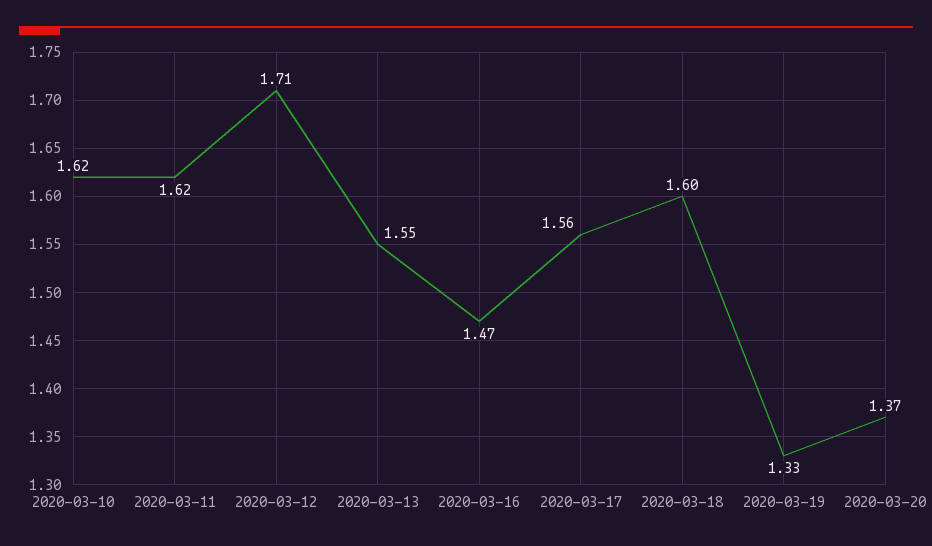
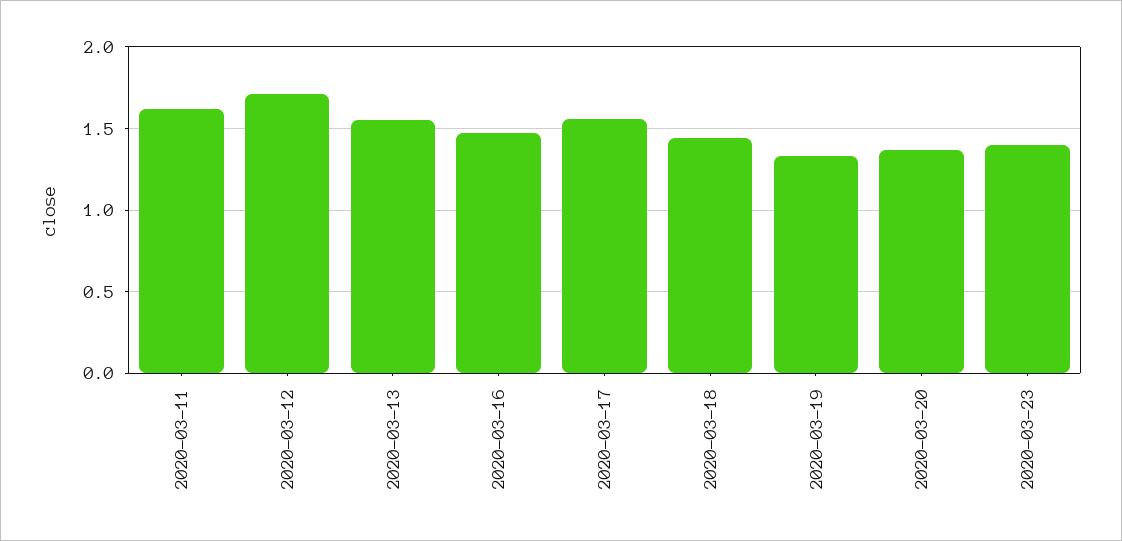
2020-03-10: 1.62 -> none
2020-03-18: 1.6 -> 1.45
2020-03-23: none -> 1.4

